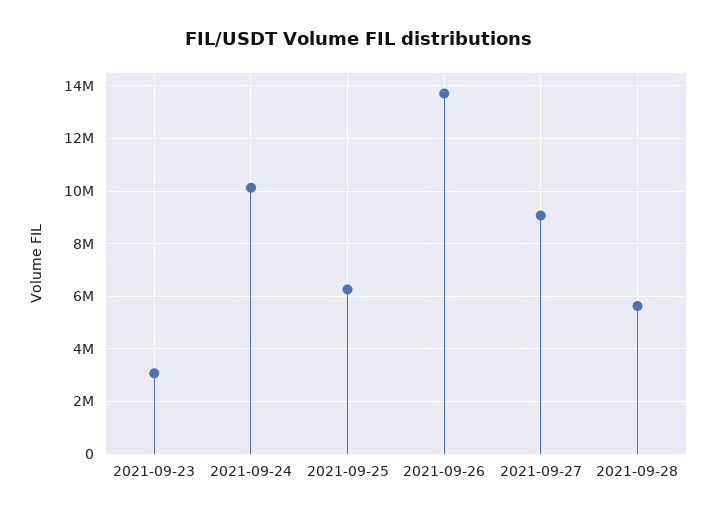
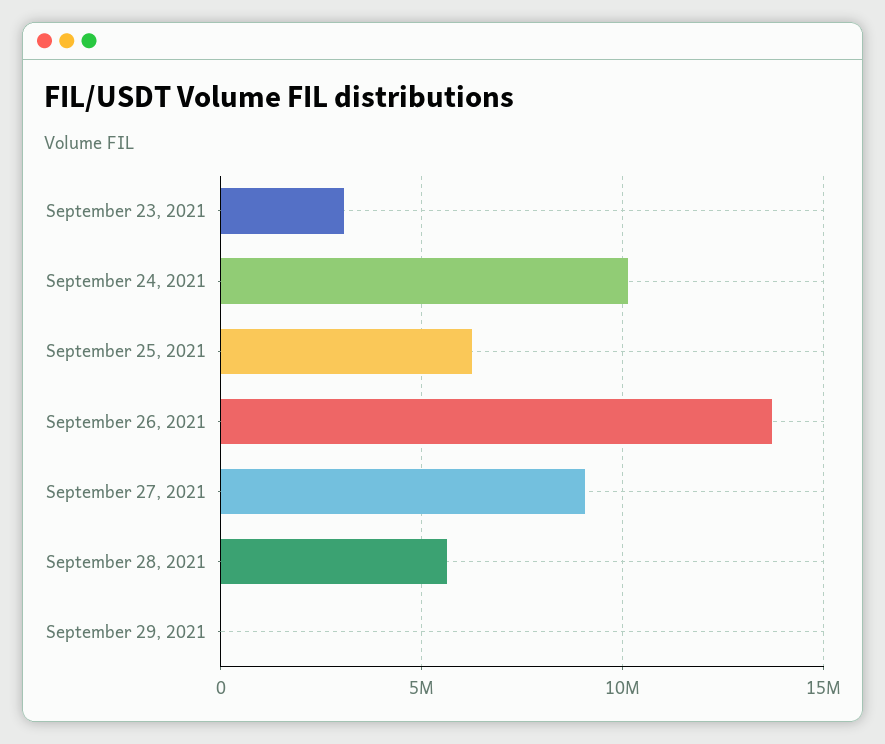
September 29, 2021: none -> 0

